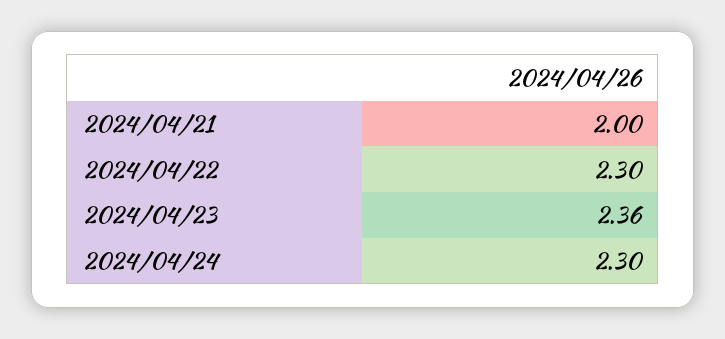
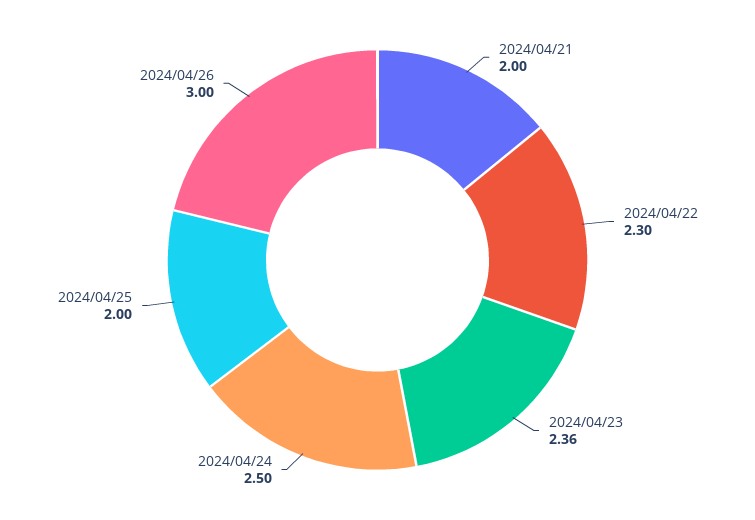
2024/04/24: 2.3 -> 2.5
2024/04/25: none -> 2
2024/04/26: none -> 3

